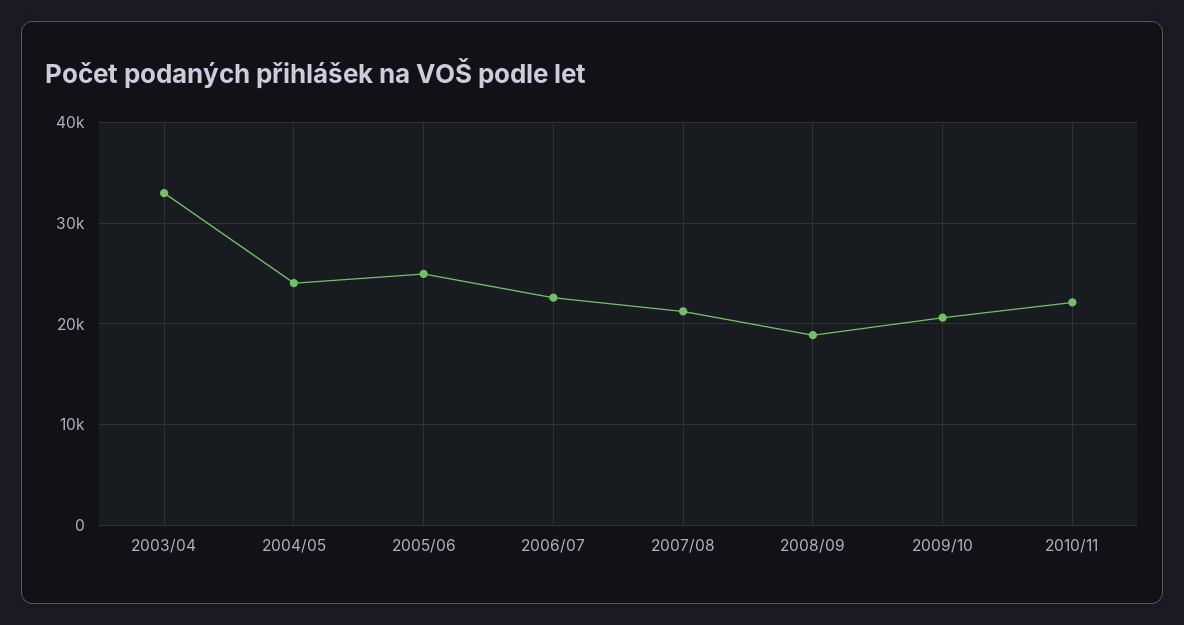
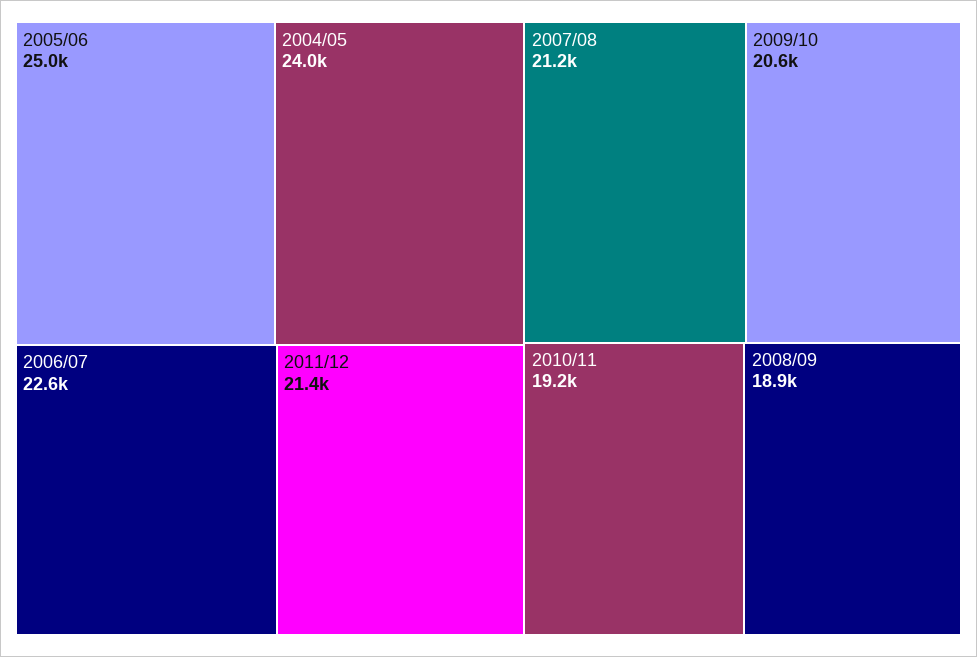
2003/04: 33000 -> none
2010/11: 22000 -> 19200
2011/12: none -> 21400

